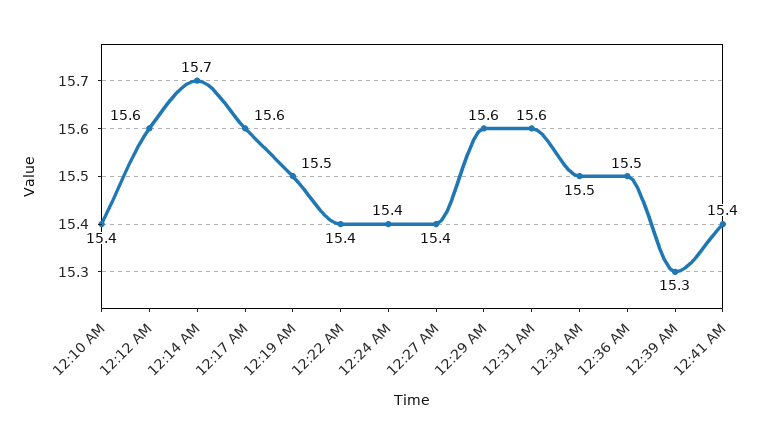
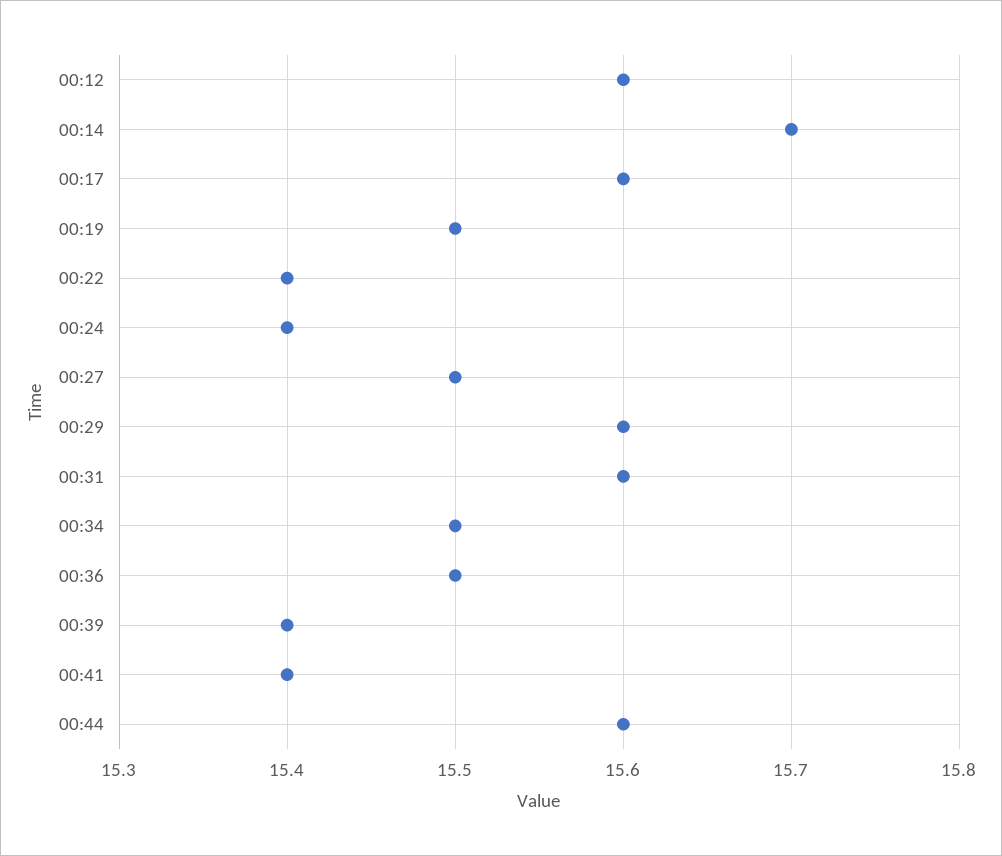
12:10 AM: 15.4 -> none
12:27 AM: 15.4 -> 15.5
12:39 AM: 15.3 -> 15.4
00:44: none -> 15.6

